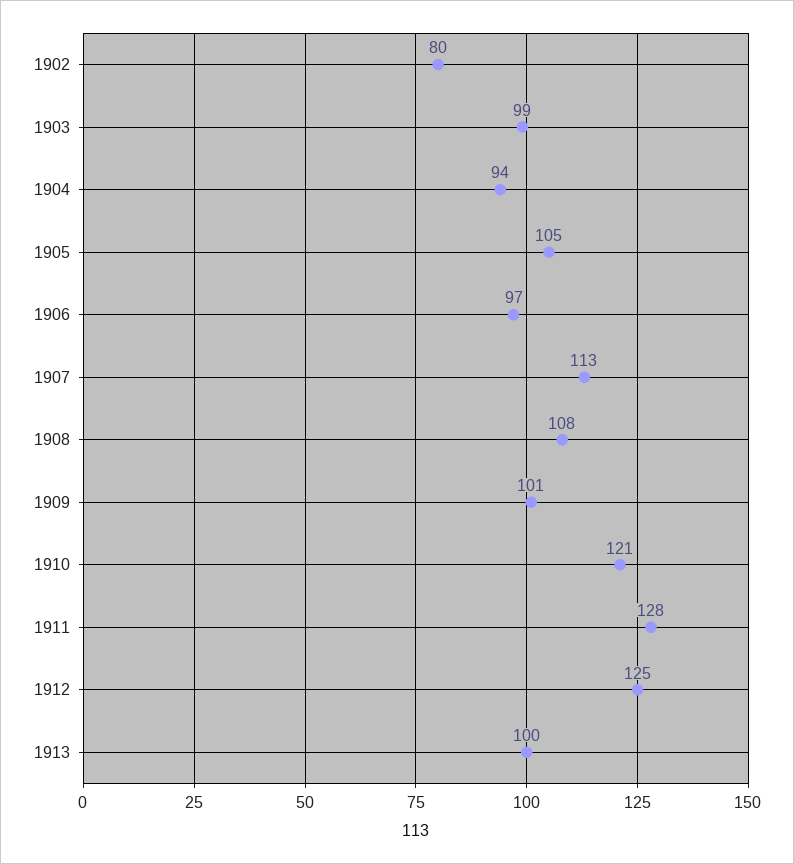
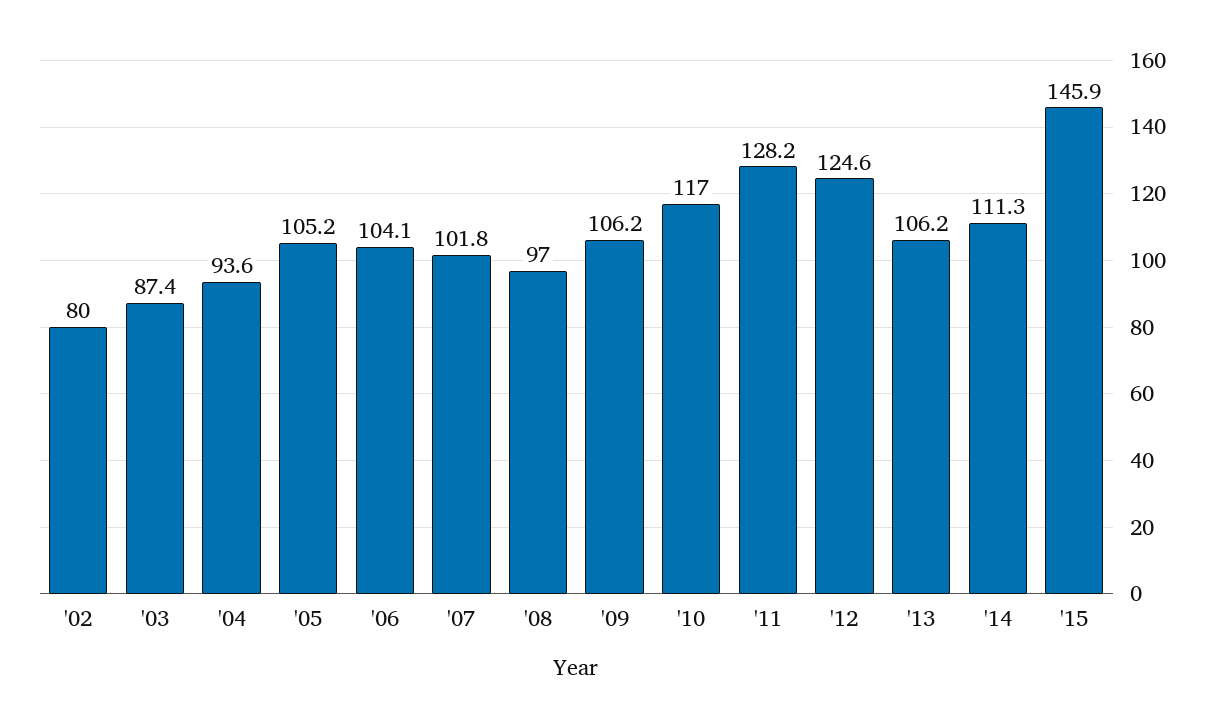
1903: 99 -> 87.4
1906: 97 -> 104.1
1907: 113 -> 101.8
1908: 108 -> 97
1909: 101 -> 106.2
1910: 121 -> 117
1913: 100 -> 106.2
'14: none -> 111.3
'15: none -> 145.9

